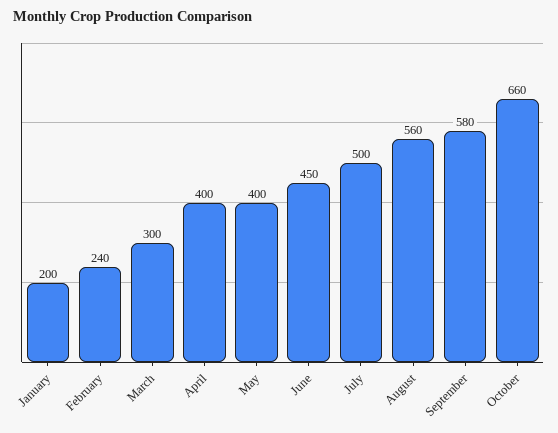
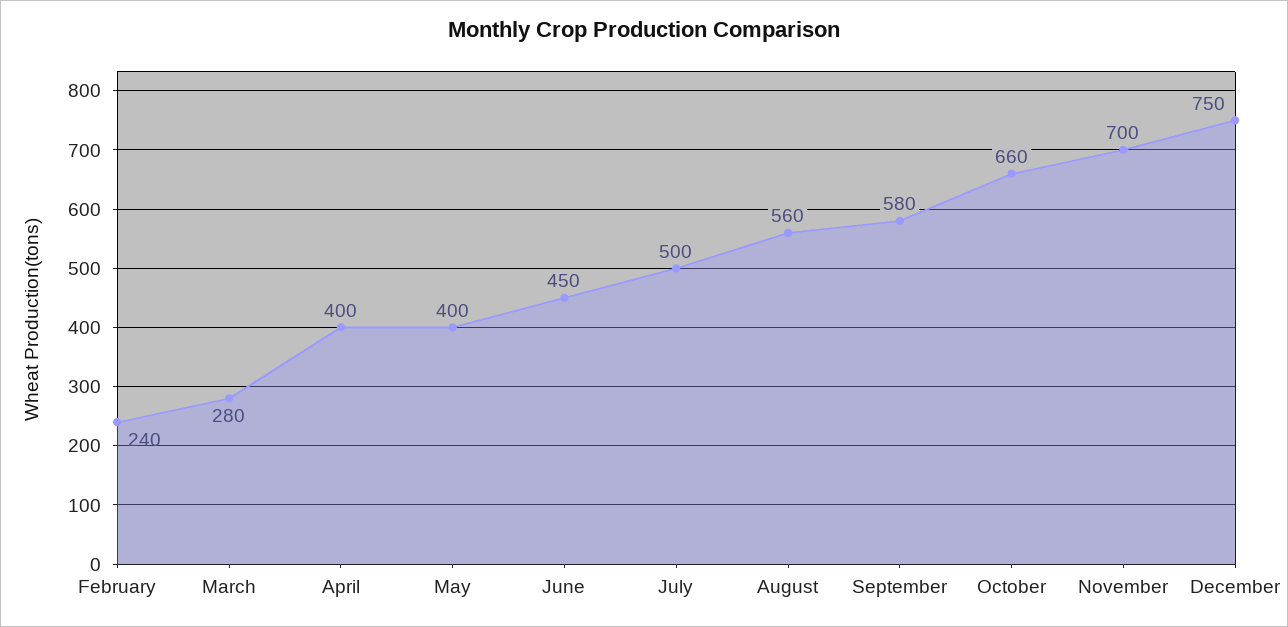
January: 200 -> none
March: 300 -> 280
November: none -> 700
December: none -> 750

